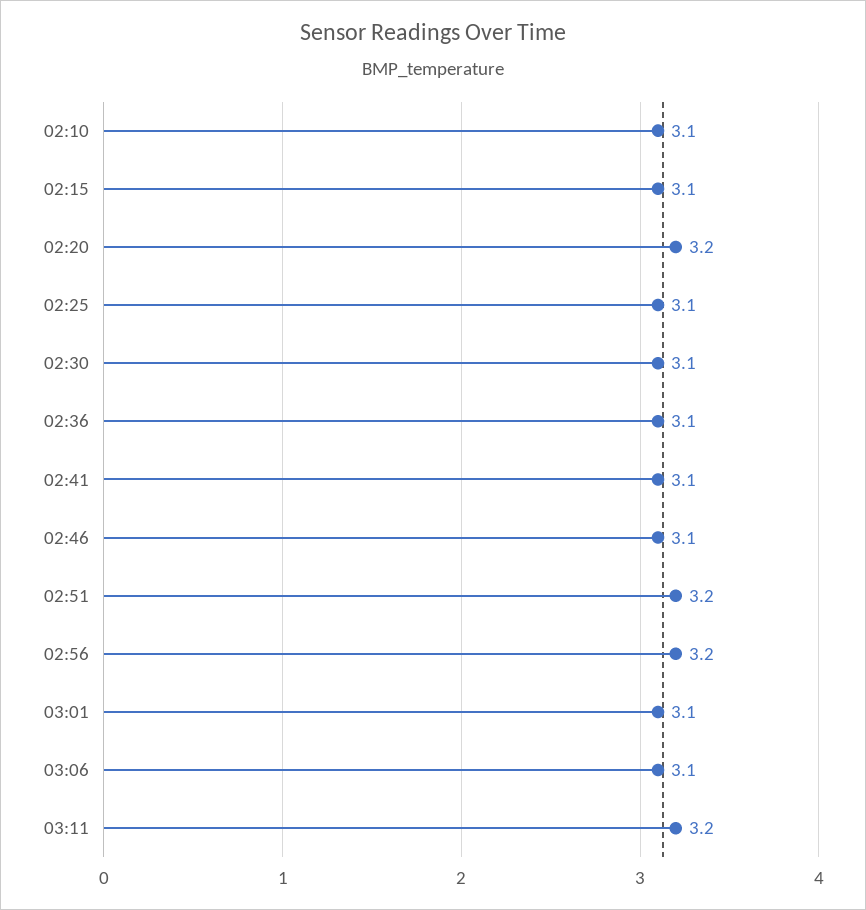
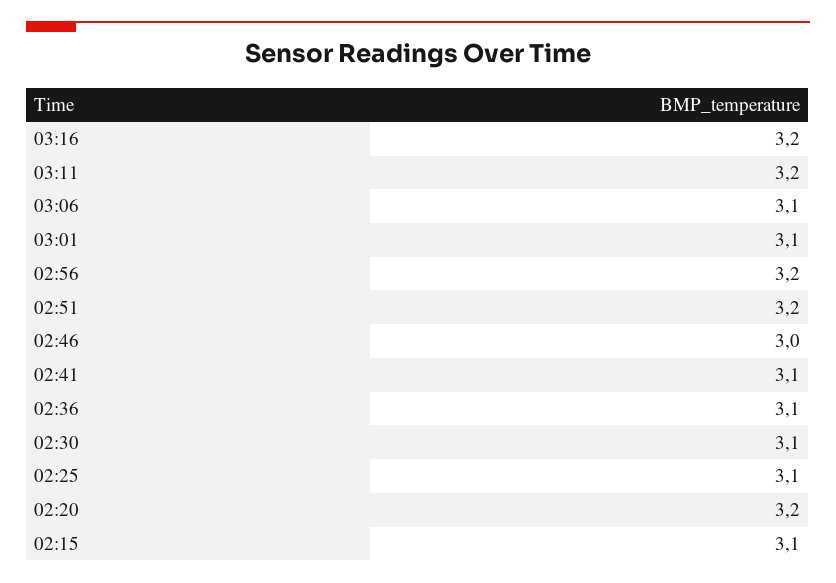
02:10: 3.1 -> none
02:46: 3.1 -> 3
03:16: none -> 3.2

